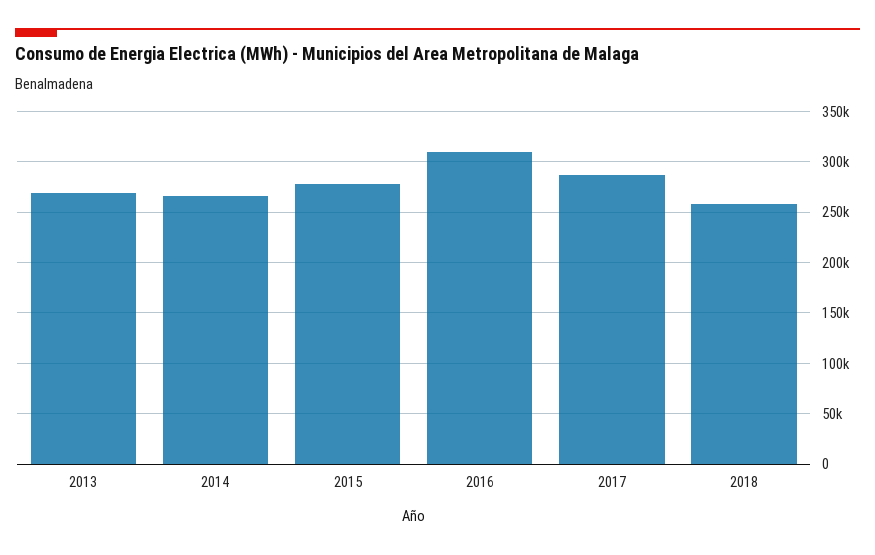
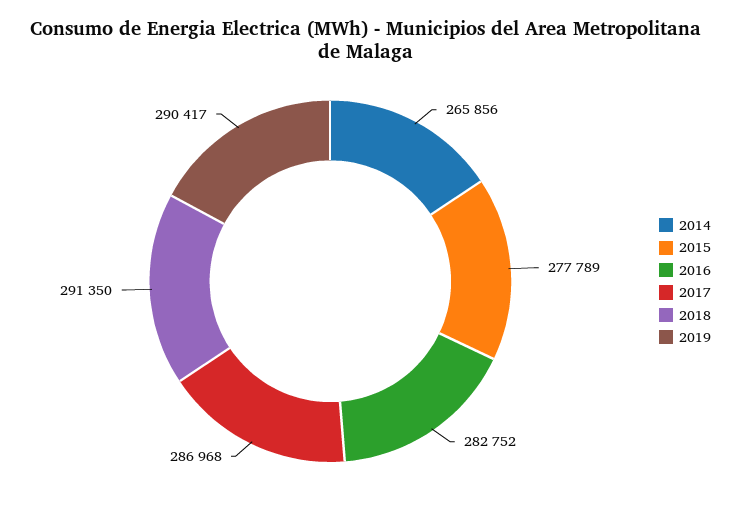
2013: 270000 -> none
2016: 310000 -> 282752
2018: 260000 -> 291350
2019: none -> 290417

